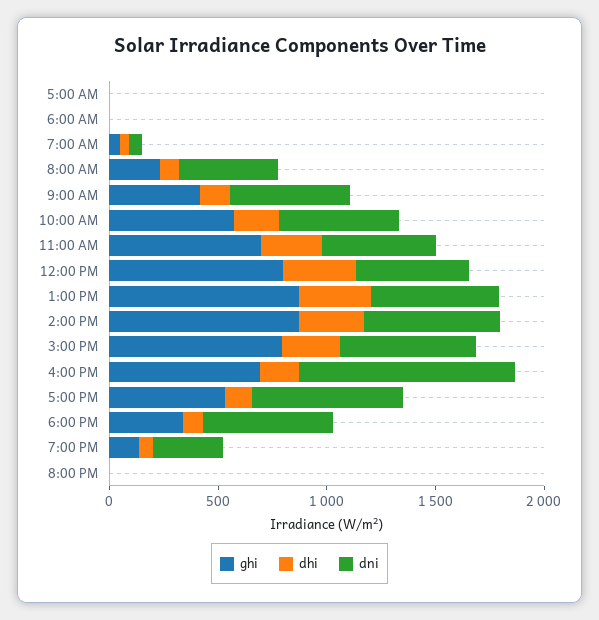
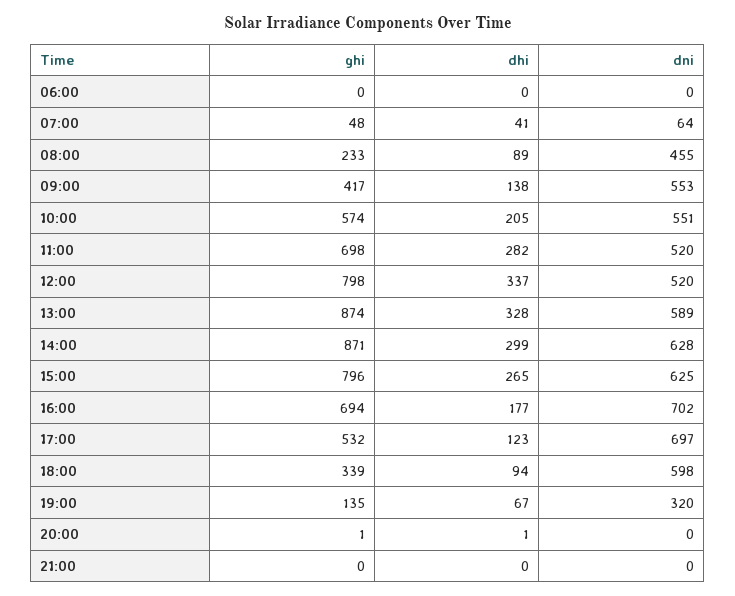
ghi, 5:00 AM: 0 -> none
dhi, 5:00 AM: 0 -> none
dni, 5:00 AM: 0 -> none
dni, 4:00 PM: 1000 -> 702
ghi, 21:00: none -> 0
dhi, 21:00: none -> 0
dni, 21:00: none -> 0

